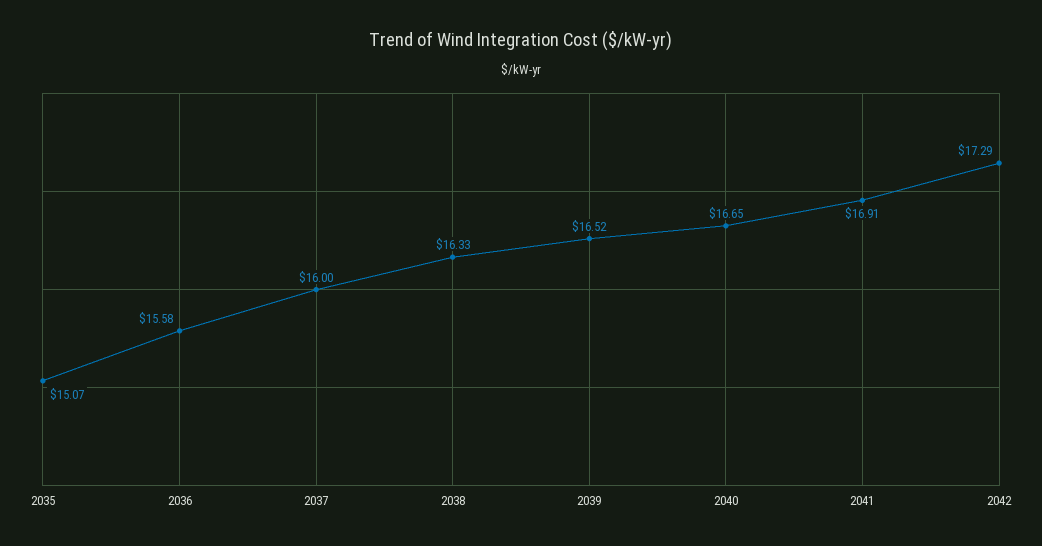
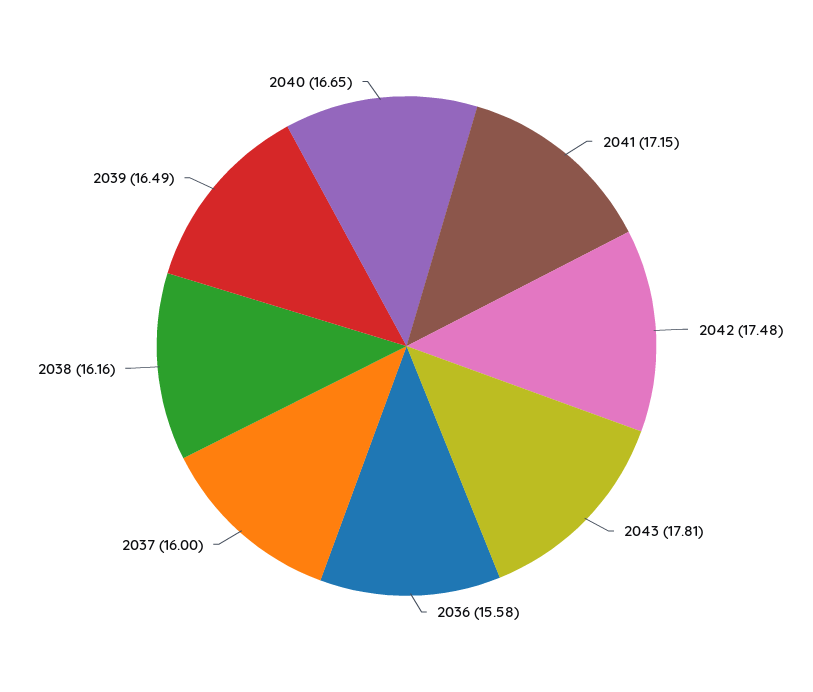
2035: 15.07 -> none
2038: 16.33 -> 16.16
2039: 16.52 -> 16.49
2041: 16.91 -> 17.15
2042: 17.29 -> 17.48
2043: none -> 17.81

